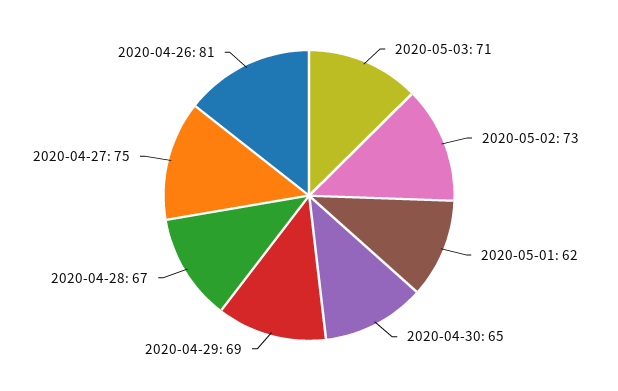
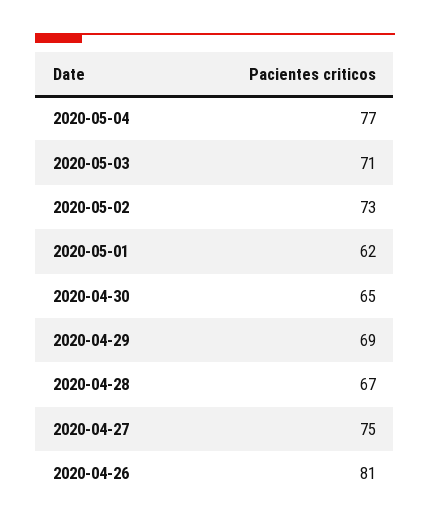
2020-05-04: none -> 77

